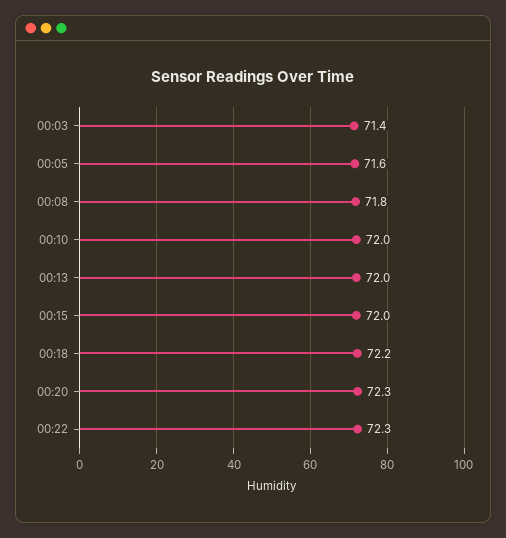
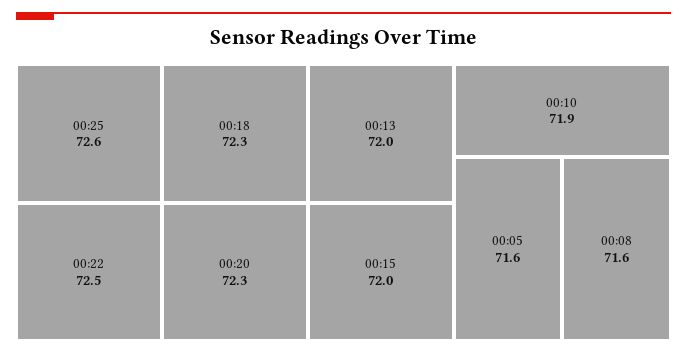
00:03: 71.4 -> none
00:08: 71.8 -> 71.6
00:10: 72 -> 71.9
00:18: 72.2 -> 72.3
00:22: 72.3 -> 72.5
00:25: none -> 72.6

